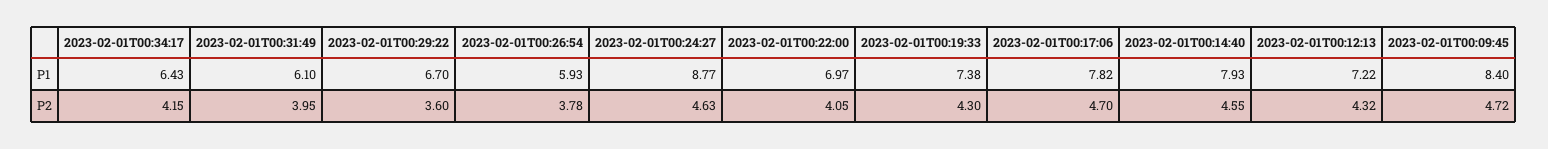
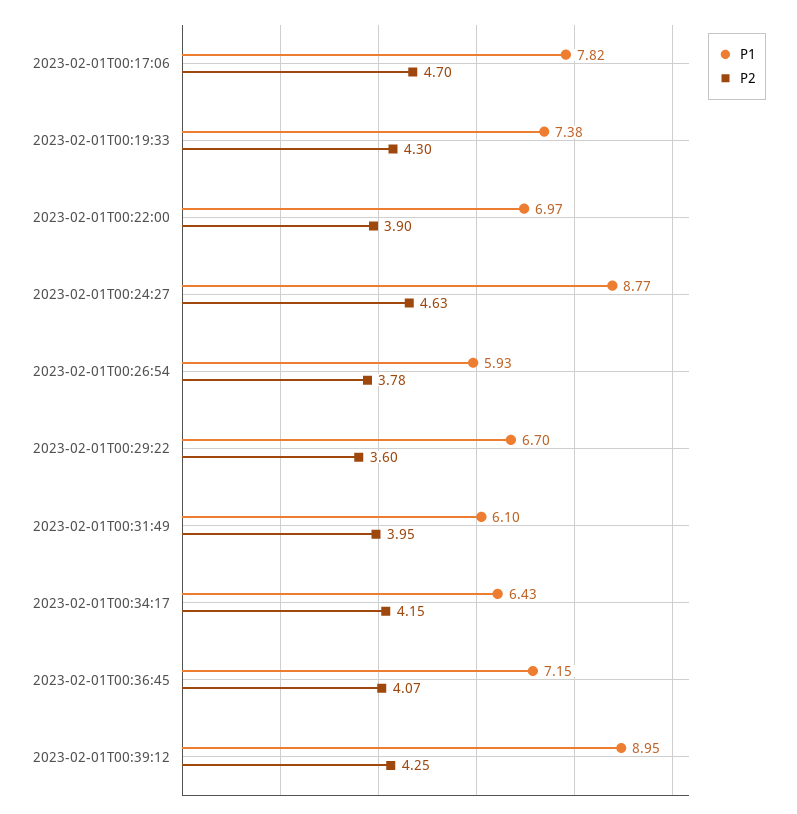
P1, 2023-02-01T00:14:40: 7.93 -> none
P1, 2023-02-01T00:12:13: 7.22 -> none
P1, 2023-02-01T00:09:45: 8.4 -> none
P2, 2023-02-01T00:22:00: 4.05 -> 3.9
P2, 2023-02-01T00:14:40: 4.55 -> none
P2, 2023-02-01T00:12:13: 4.32 -> none
P2, 2023-02-01T00:09:45: 4.72 -> none
P1, 2023-02-01T00:36:45: none -> 7.15
P2, 2023-02-01T00:36:45: none -> 4.07
P1, 2023-02-01T00:39:12: none -> 8.95
P2, 2023-02-01T00:39:12: none -> 4.25

